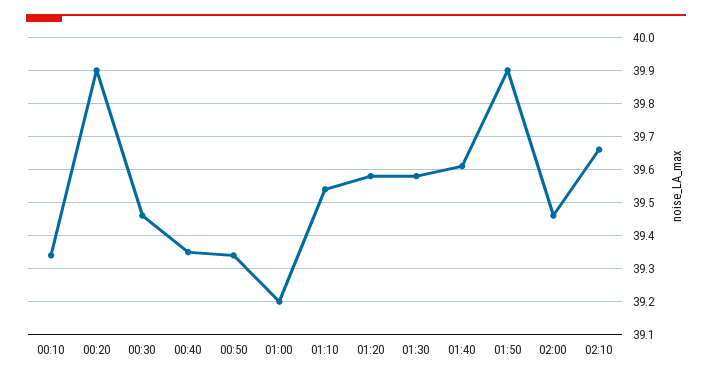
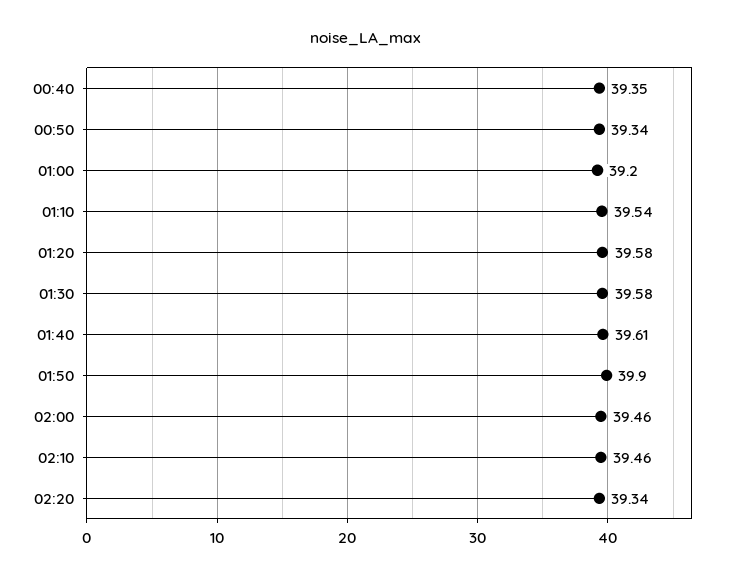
00:10: 39.35 -> none
00:20: 39.9 -> none
00:30: 39.45 -> none
02:10: 39.65 -> 39.46
02:20: none -> 39.34

